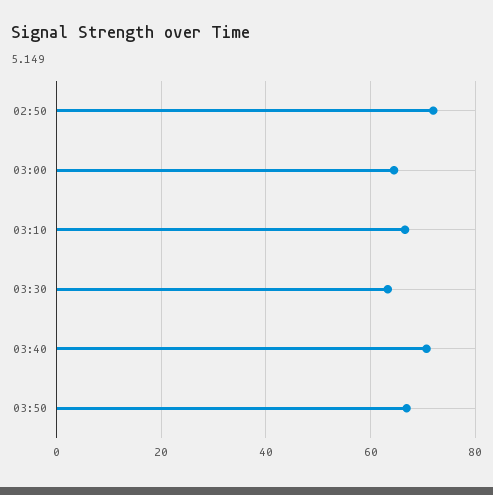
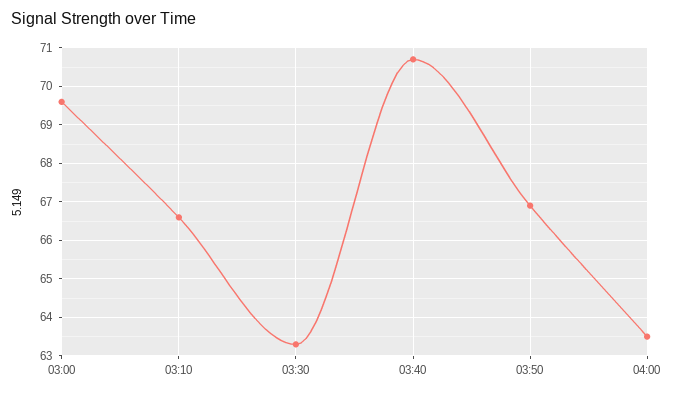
02:50: 72 -> none
03:00: 64 -> 69.5
04:00: none -> 63.5

